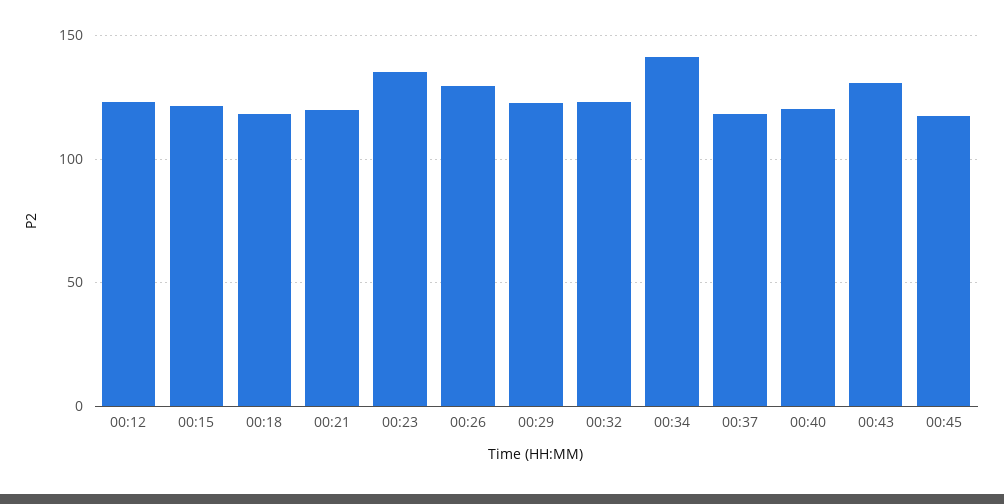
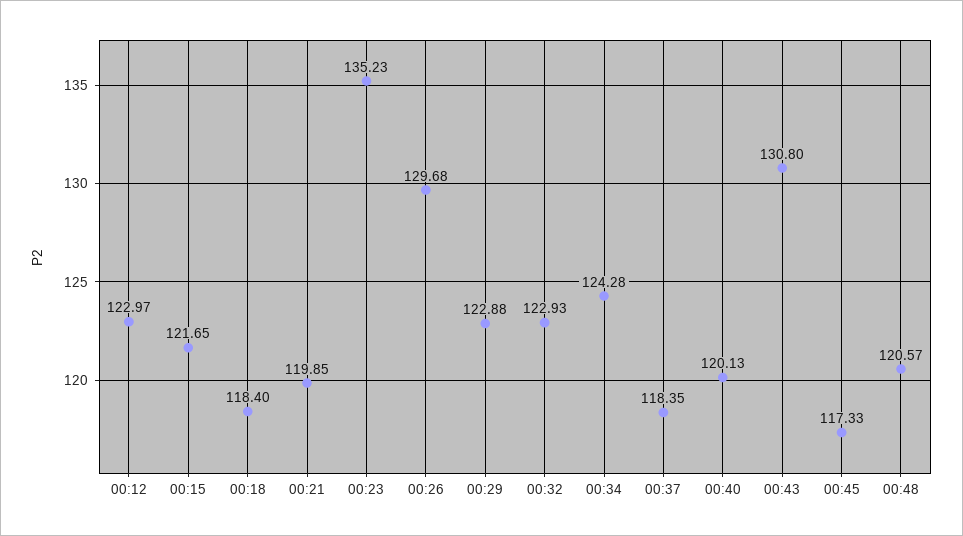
00:34: 140 -> 124.28
00:48: none -> 120.57

